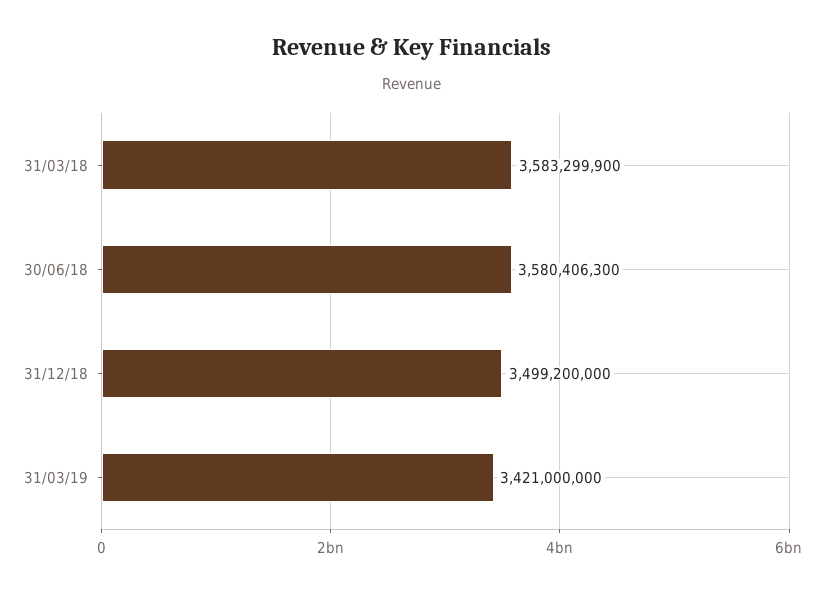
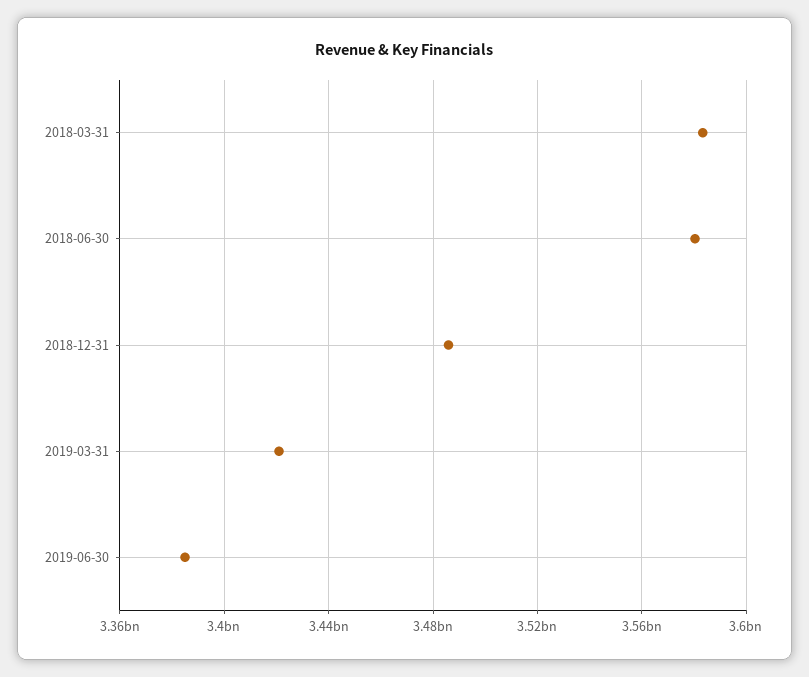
31/12/18: 3499200000 -> 3485000000
2019-06-30: none -> 3385000000

